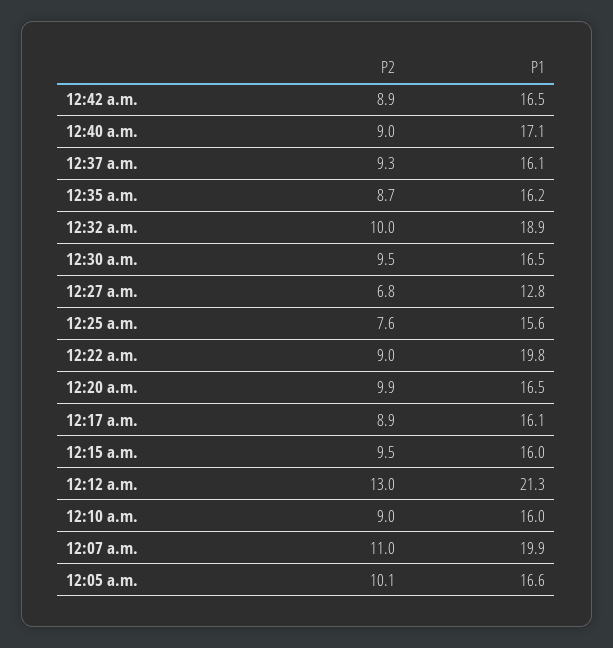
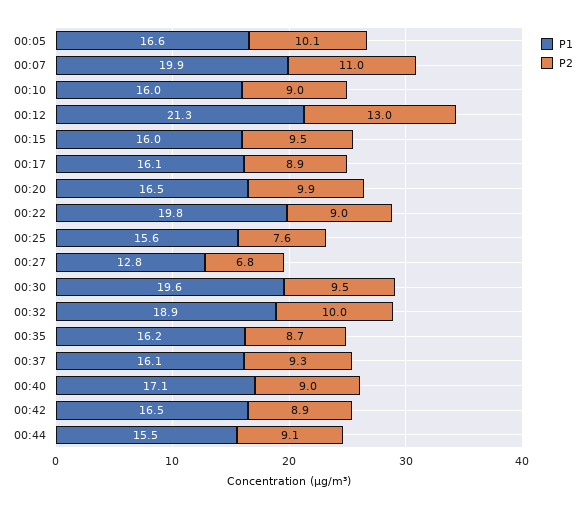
P1, 12:30 a.m.: 16.5 -> 19.6
P1, 00:44: none -> 15.5
P2, 00:44: none -> 9.1

